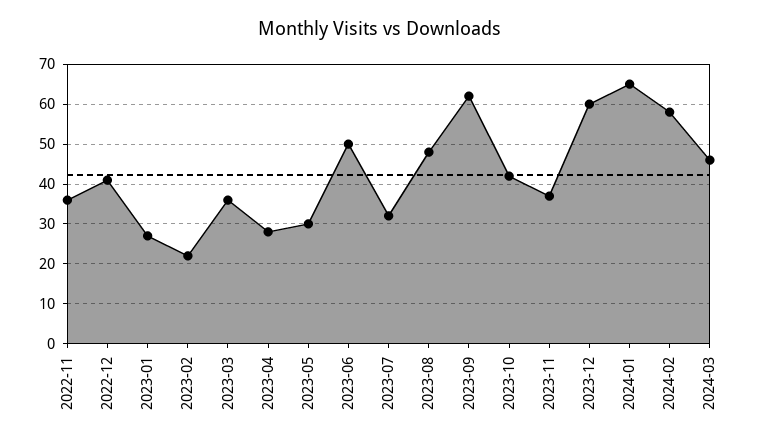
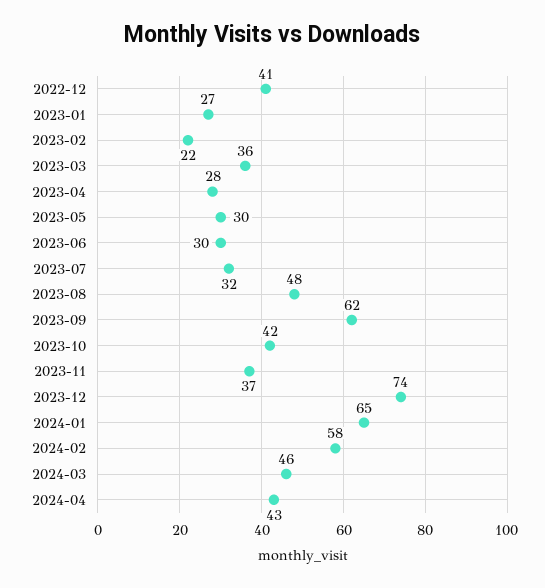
2022-11: 35 -> none
2023-06: 50 -> 30
2023-12: 60 -> 74
2024-04: none -> 43

